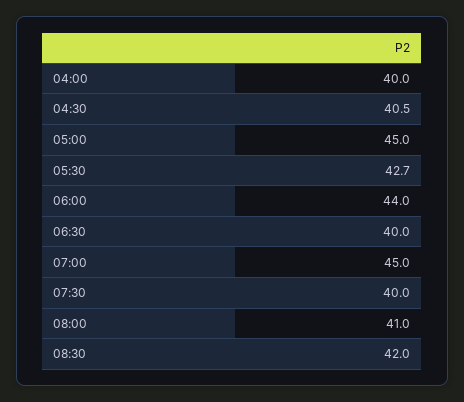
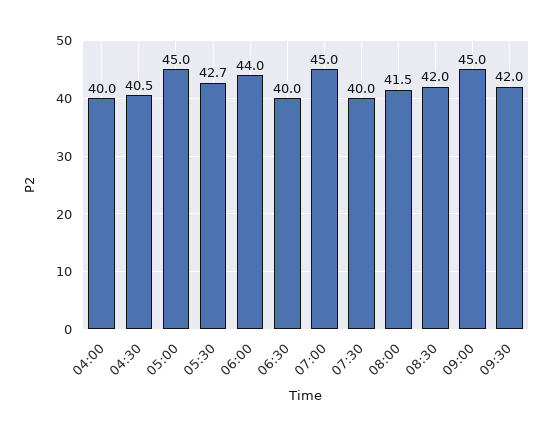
08:00: 41 -> 41.5
09:00: none -> 45
09:30: none -> 42

